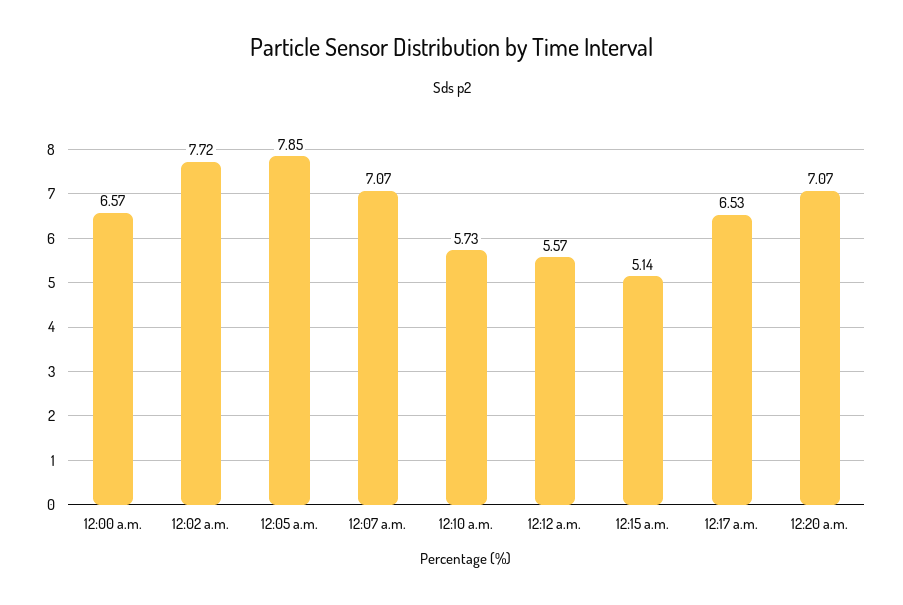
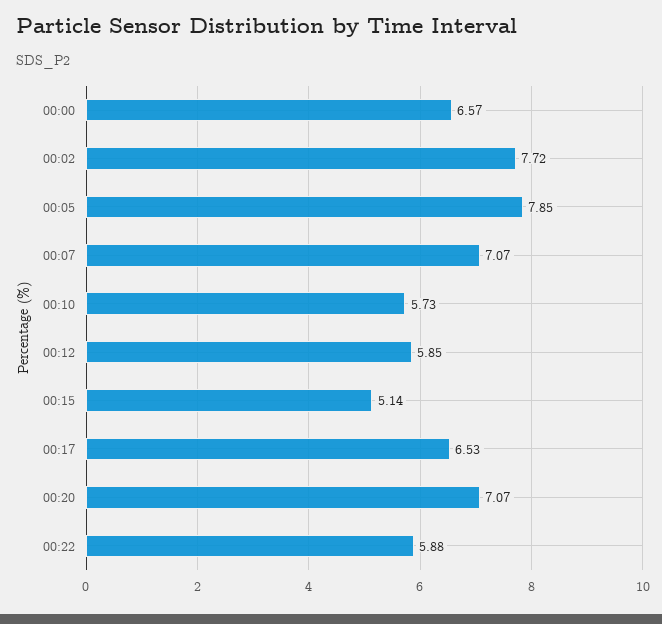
12:12 a.m.: 5.57 -> 5.85
00:22: none -> 5.88

